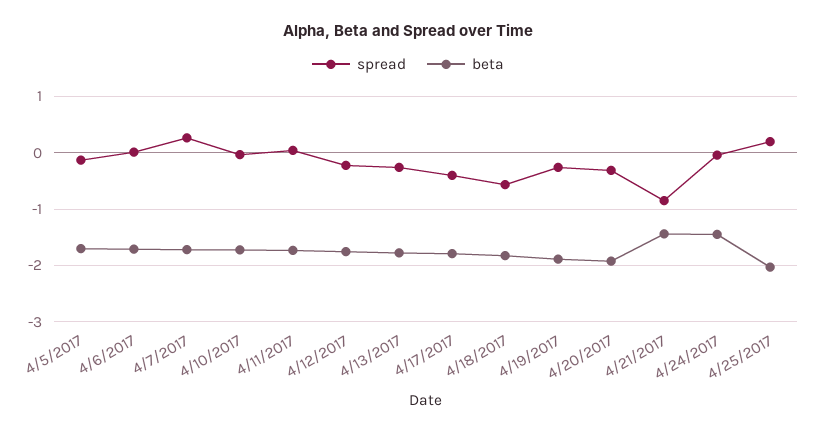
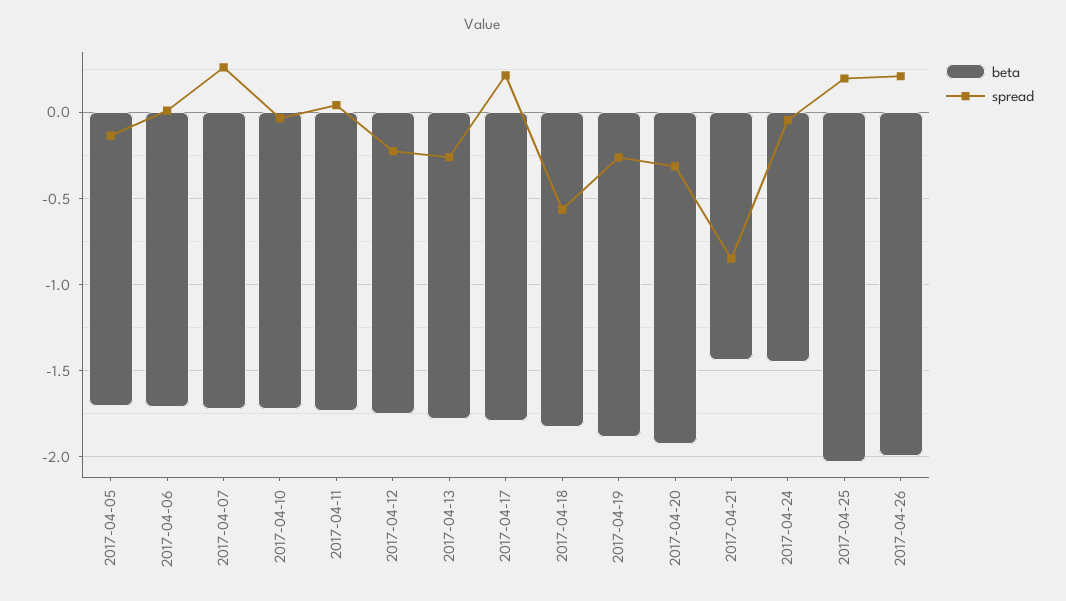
spread, 4/17/2017: -0.4 -> 0.2
beta, 2017-04-26: none -> -2
spread, 2017-04-26: none -> 0.2

